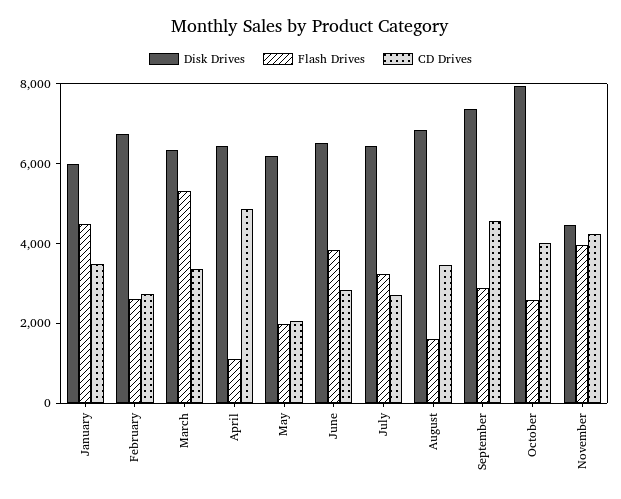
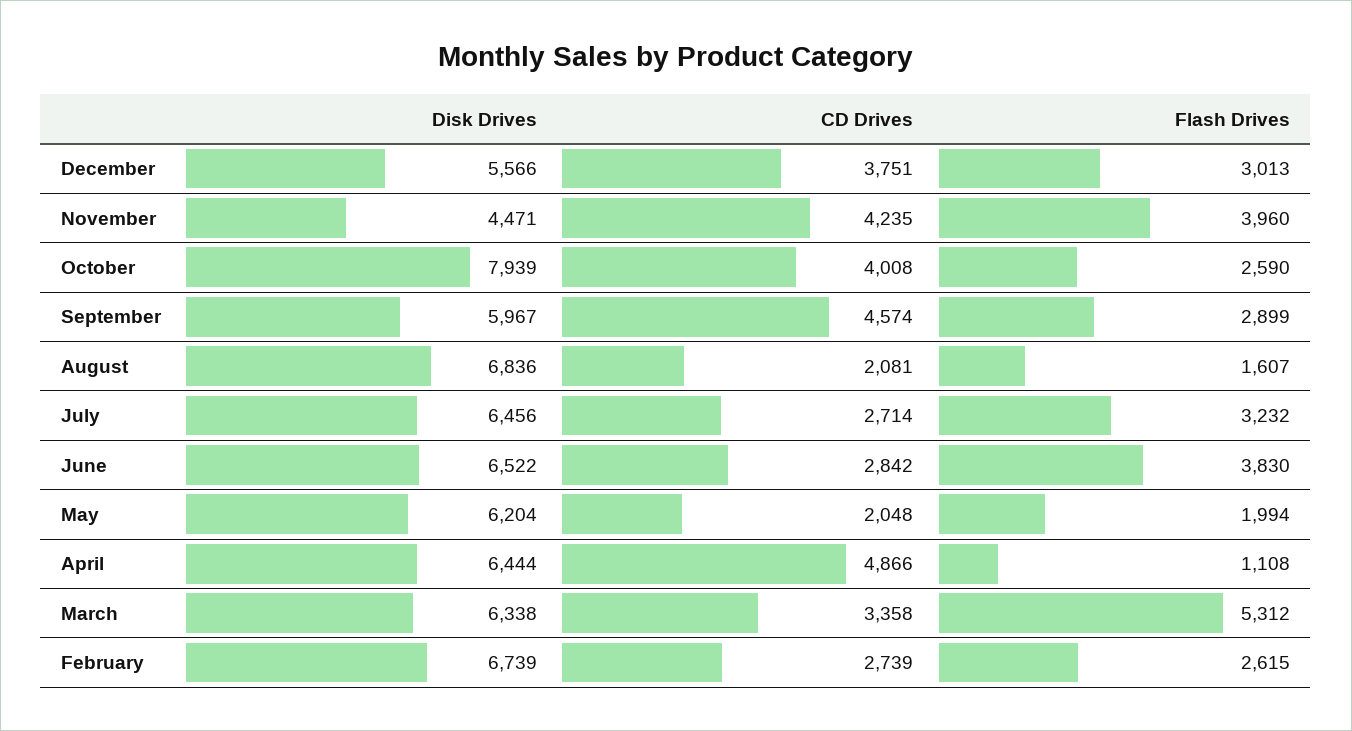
Disk Drives, January: 6000 -> none
Flash Drives, January: 4500 -> none
CD Drives, January: 3500 -> none
CD Drives, August: 3500 -> 2081
Disk Drives, September: 7500 -> 5967
Disk Drives, December: none -> 5566
CD Drives, December: none -> 3751
Flash Drives, December: none -> 3013

